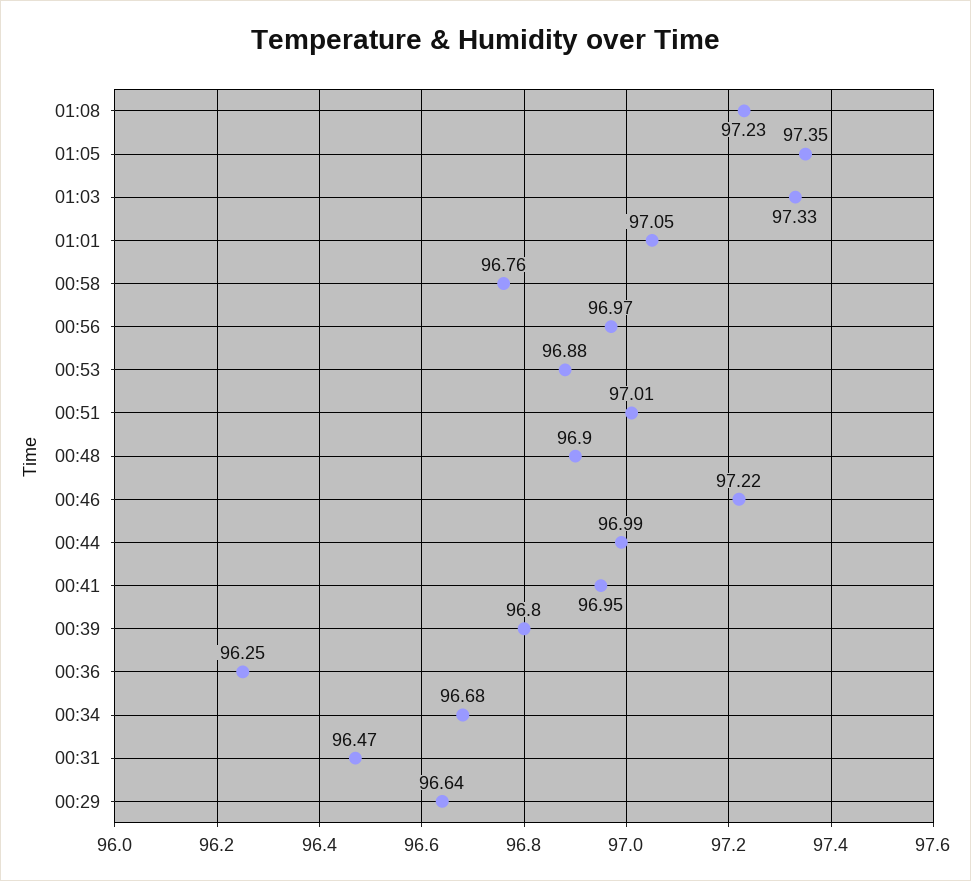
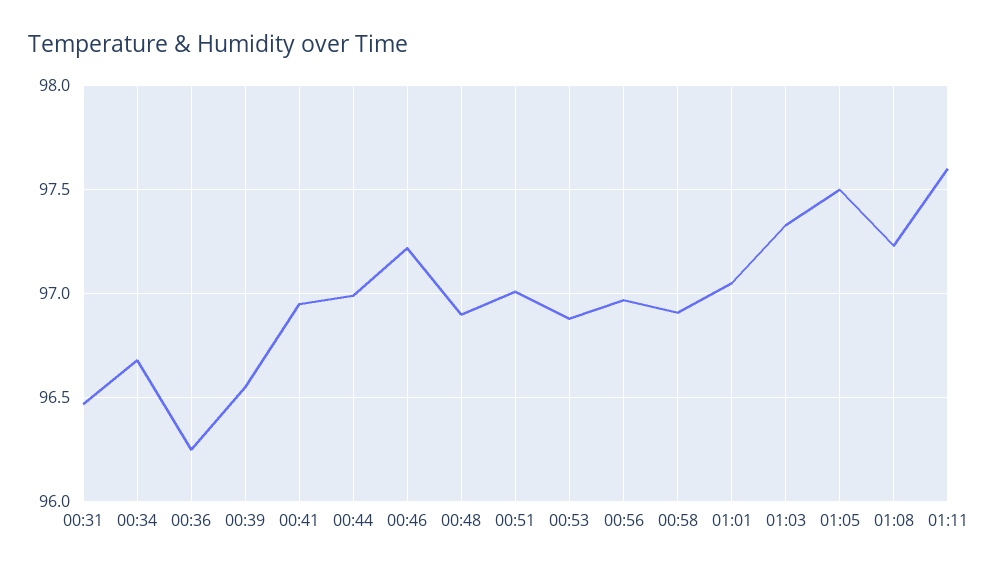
01:05: 97.35 -> 97.5
00:58: 96.76 -> 96.9
00:39: 96.8 -> 96.55
00:29: 96.64 -> none
01:11: none -> 97.6

